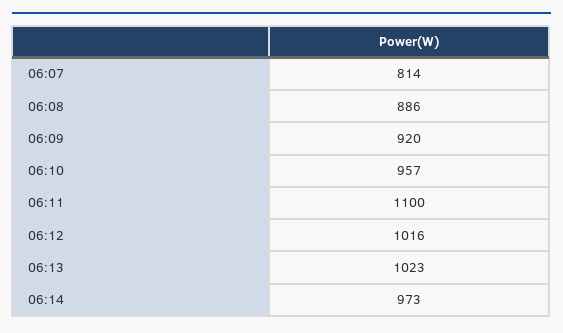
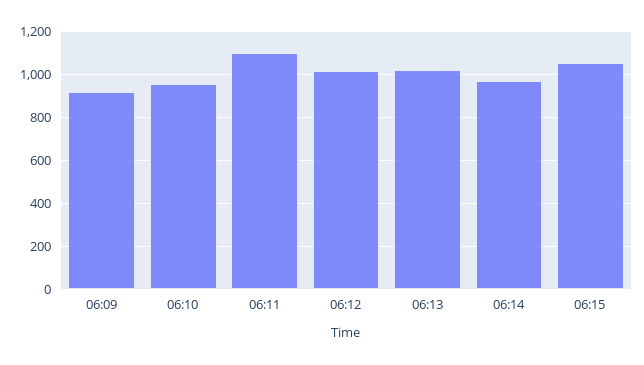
06:07: 814 -> none
06:08: 886 -> none
06:15: none -> 1050

